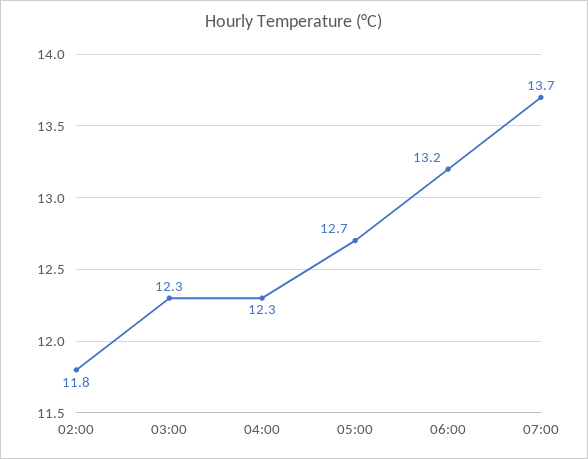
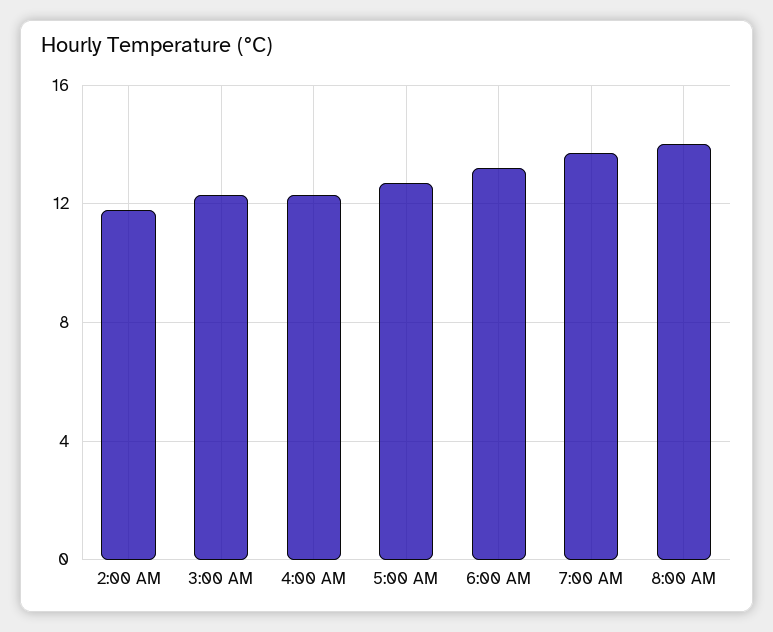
8:00 AM: none -> 14

